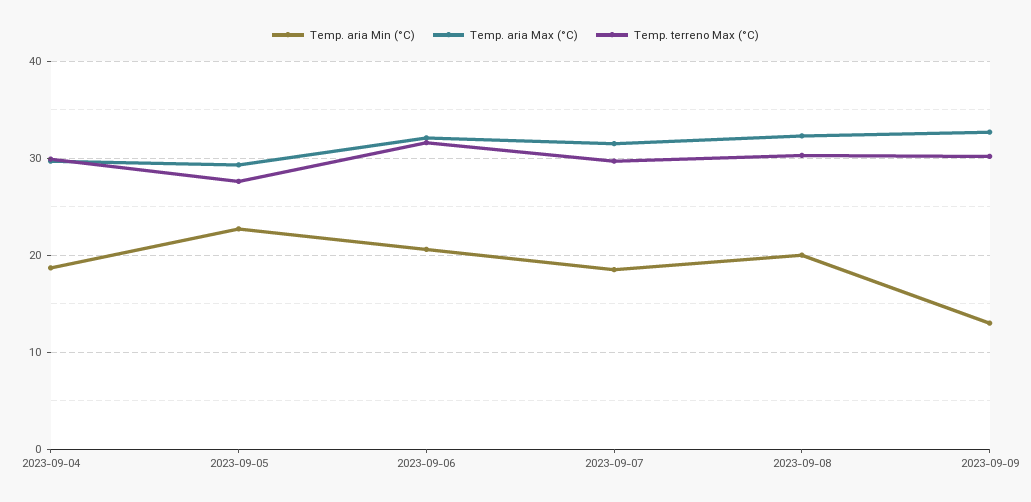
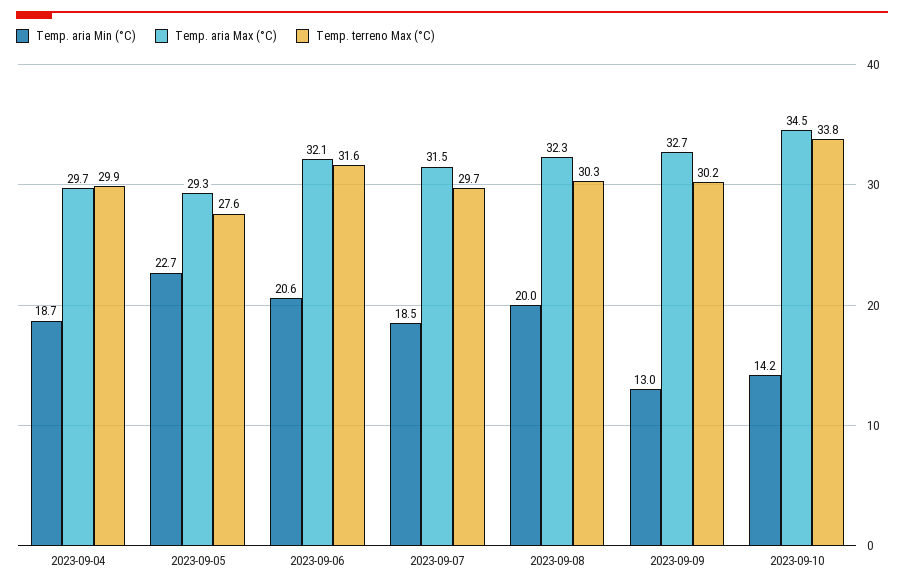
Temp. aria Min (°C), 2023-09-10: none -> 14.2
Temp. aria Max (°C), 2023-09-10: none -> 34.5
Temp. terreno Max (°C), 2023-09-10: none -> 33.8

